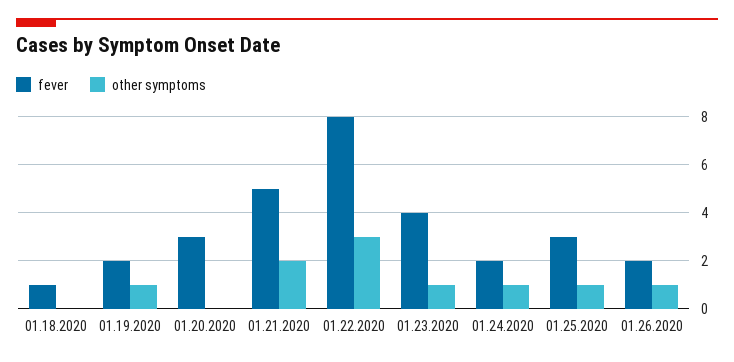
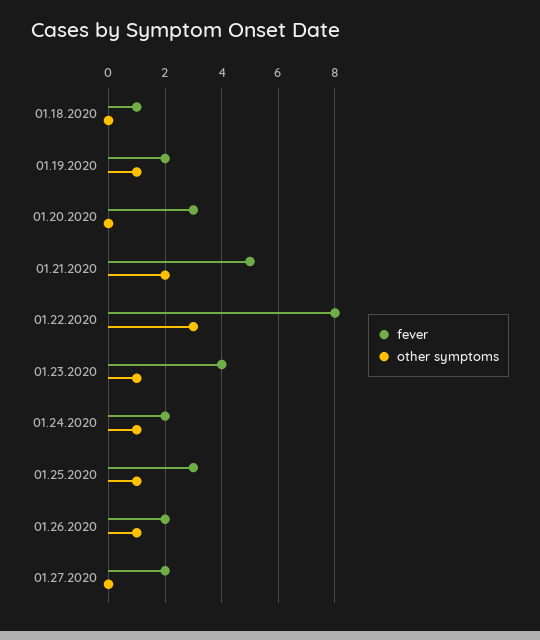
fever, 01.27.2020: none -> 2
other symptoms, 01.27.2020: none -> 0

